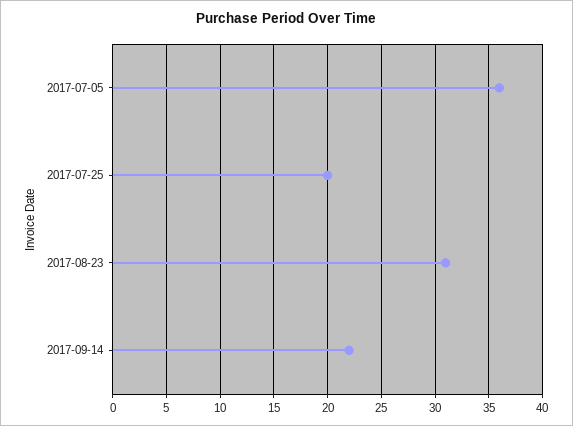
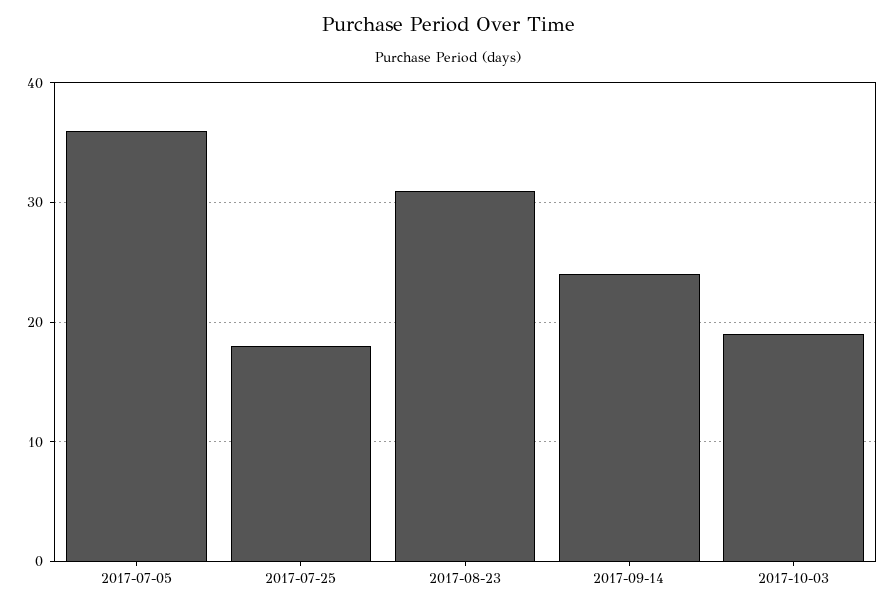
2017-07-25: 20 -> 18
2017-09-14: 22 -> 24
2017-10-03: none -> 19

